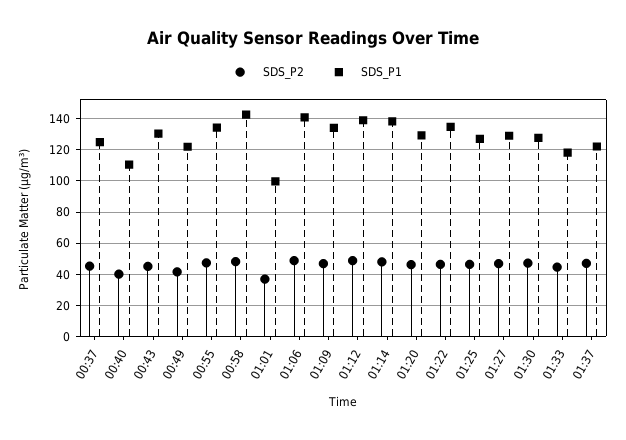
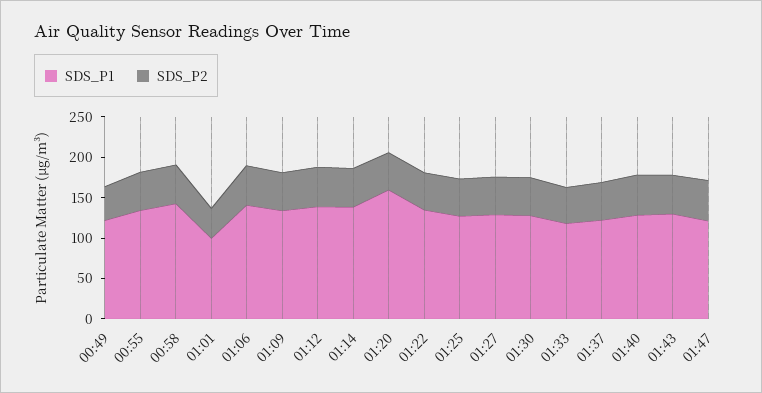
SDS_P2, 00:37: 45 -> none
SDS_P1, 00:37: 125 -> none
SDS_P2, 00:40: 40 -> none
SDS_P1, 00:40: 110 -> none
SDS_P2, 00:43: 45 -> none
SDS_P1, 00:43: 130 -> none
SDS_P1, 01:20: 130 -> 160
SDS_P1, 01:40: none -> 130
SDS_P2, 01:40: none -> 50
SDS_P1, 01:43: none -> 130
SDS_P2, 01:43: none -> 50
SDS_P1, 01:47: none -> 120
SDS_P2, 01:47: none -> 50

